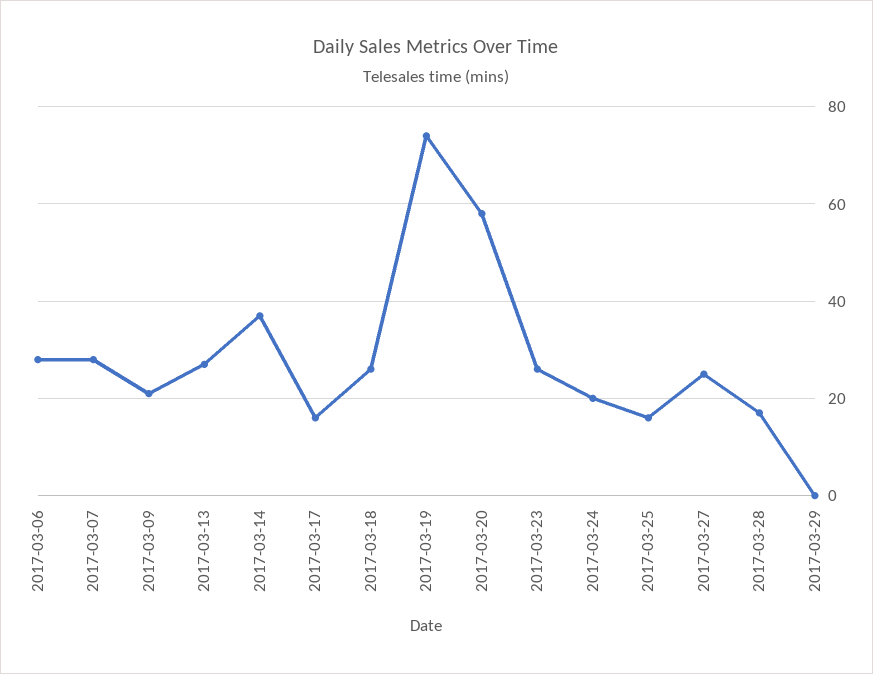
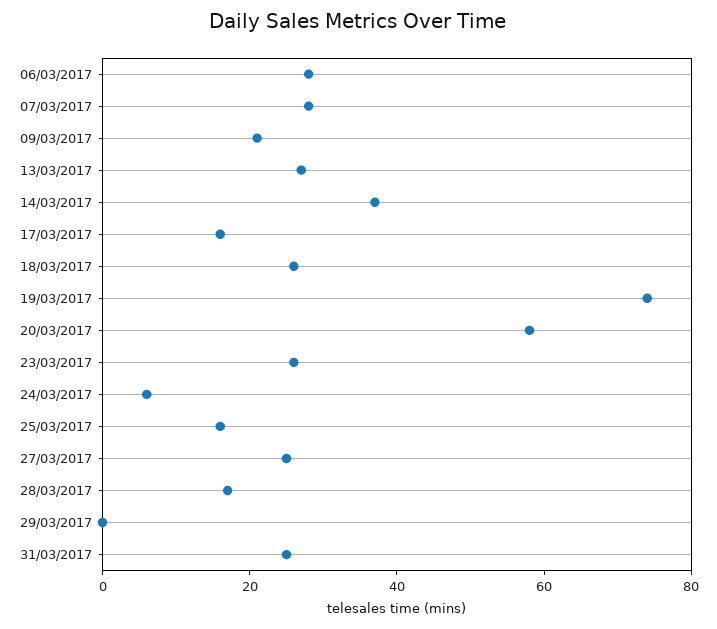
2017-03-24: 20 -> 5
31/03/2017: none -> 25

